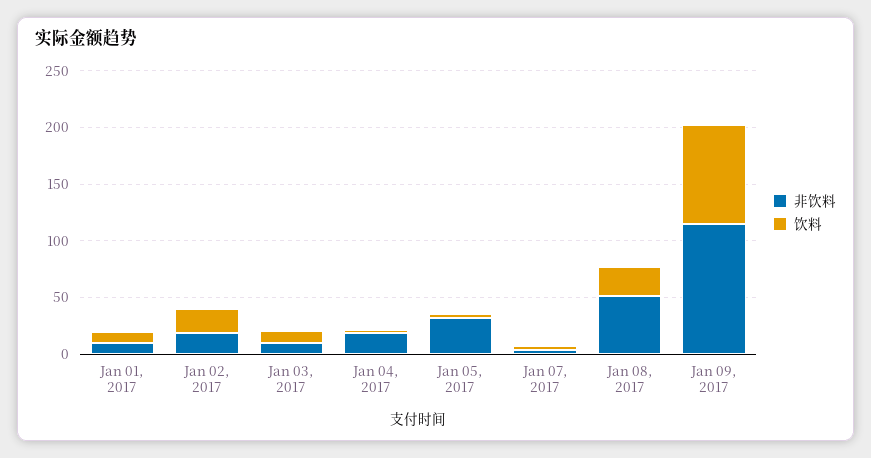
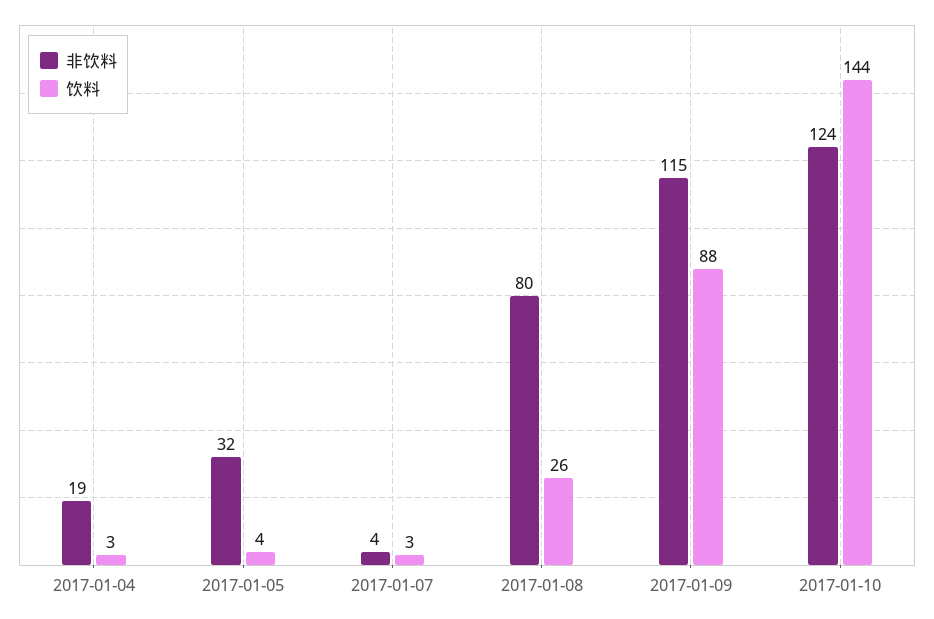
非饮料, Jan 01, 2017: 10 -> none
饮料, Jan 01, 2017: 10 -> none
非饮料, Jan 02, 2017: 20 -> none
饮料, Jan 02, 2017: 20 -> none
非饮料, Jan 03, 2017: 10 -> none
饮料, Jan 03, 2017: 10 -> none
非饮料, Jan 08, 2017: 50 -> 80
非饮料, 2017-01-10: none -> 124
饮料, 2017-01-10: none -> 144

